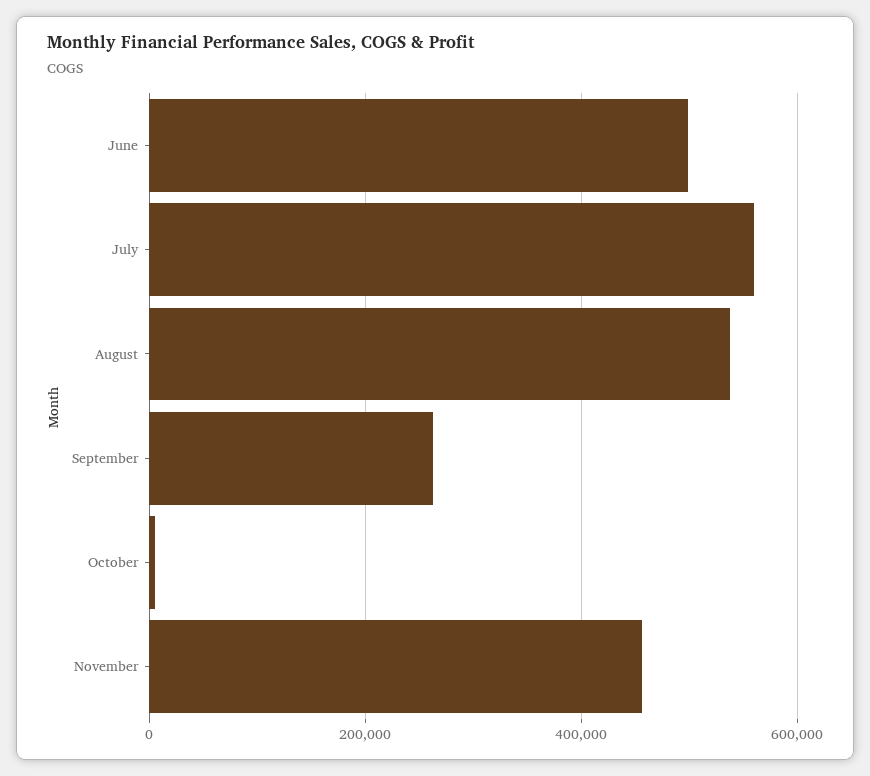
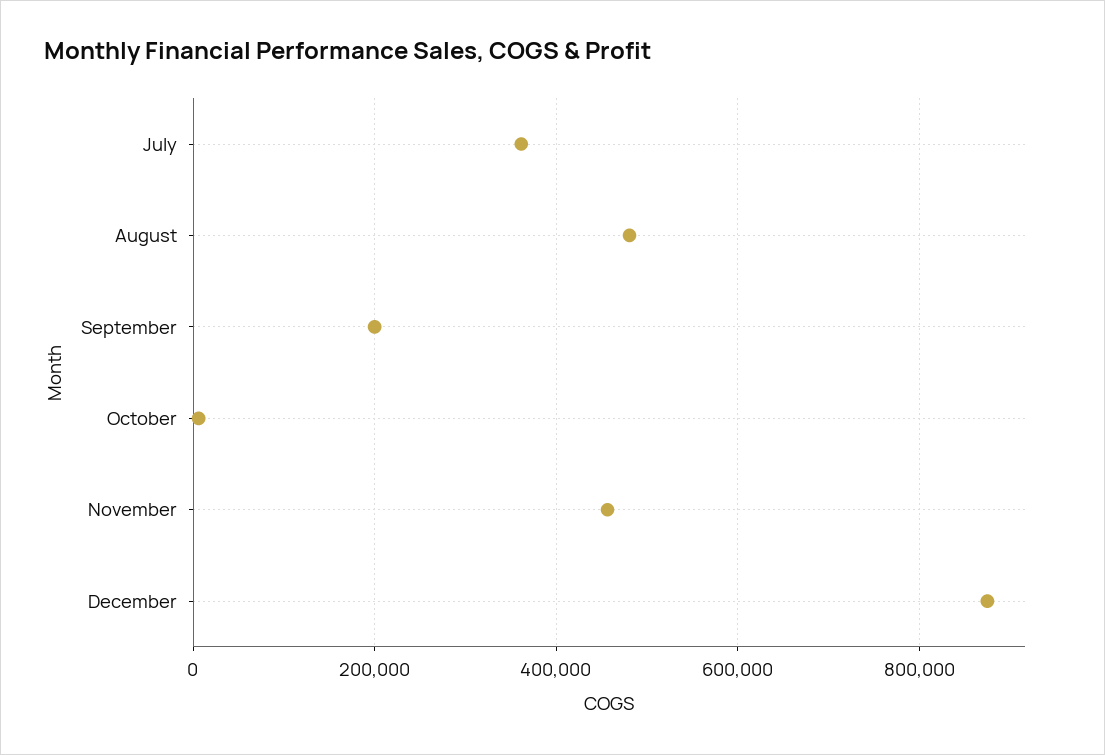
June: 500000 -> none
July: 560000 -> 360000
August: 540000 -> 480000
September: 260000 -> 200000
December: none -> 880000

